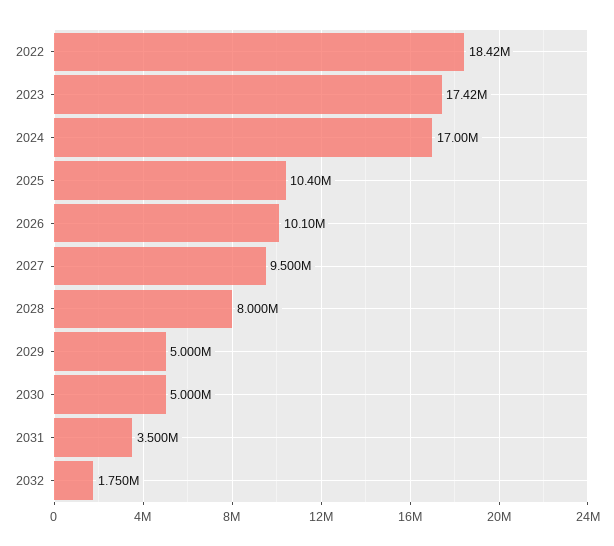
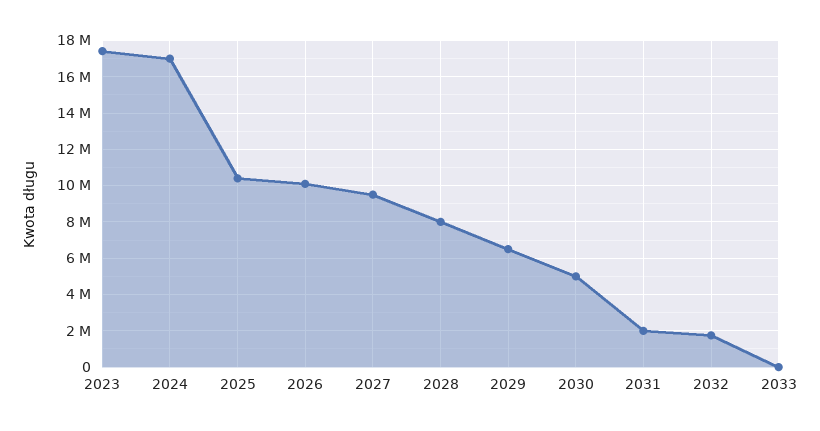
2022: 18420000 -> none
2029: 5000000 -> 6500000
2031: 3500000 -> 2000000
2033: none -> 0

